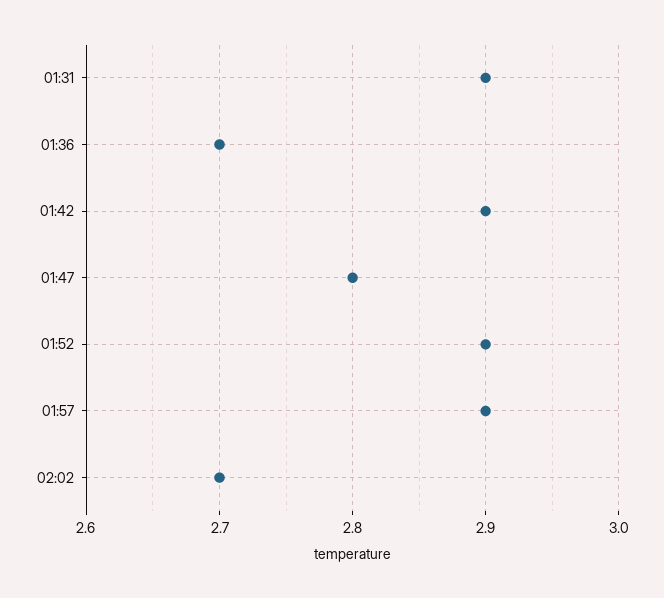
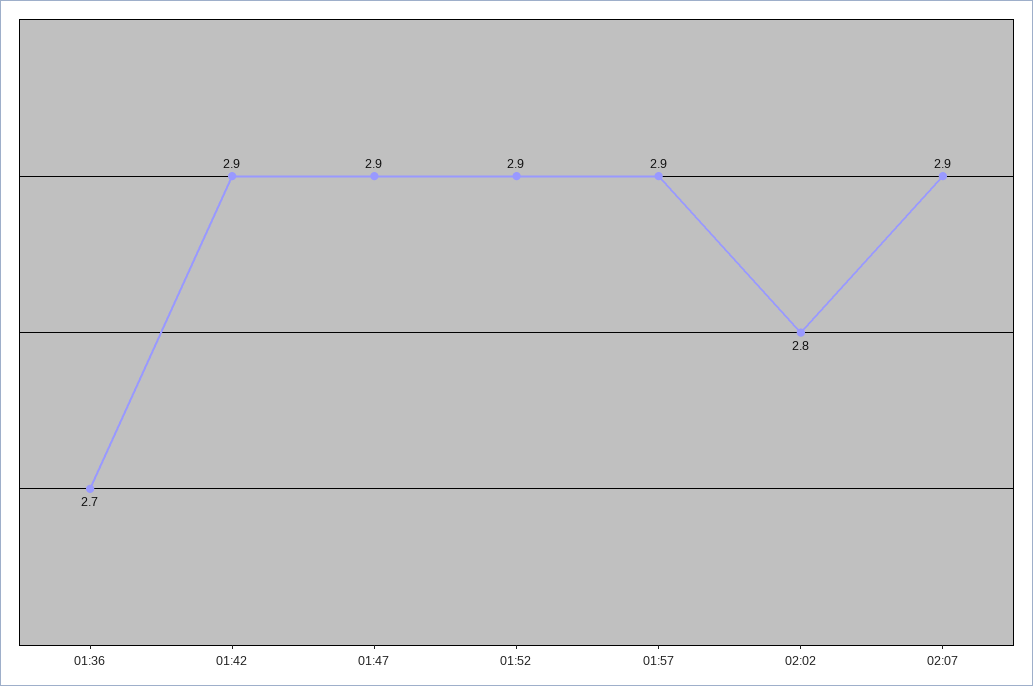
01:31: 2.9 -> none
01:47: 2.8 -> 2.9
02:02: 2.7 -> 2.8
02:07: none -> 2.9

